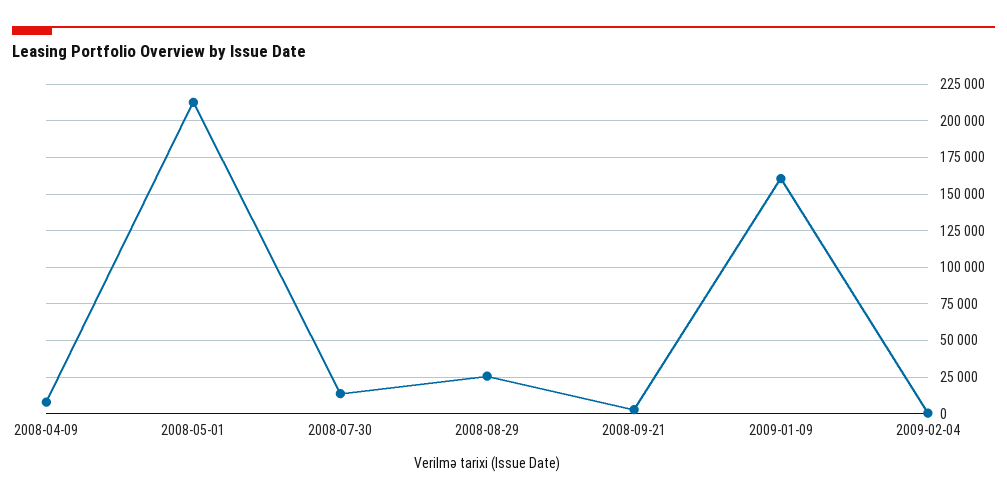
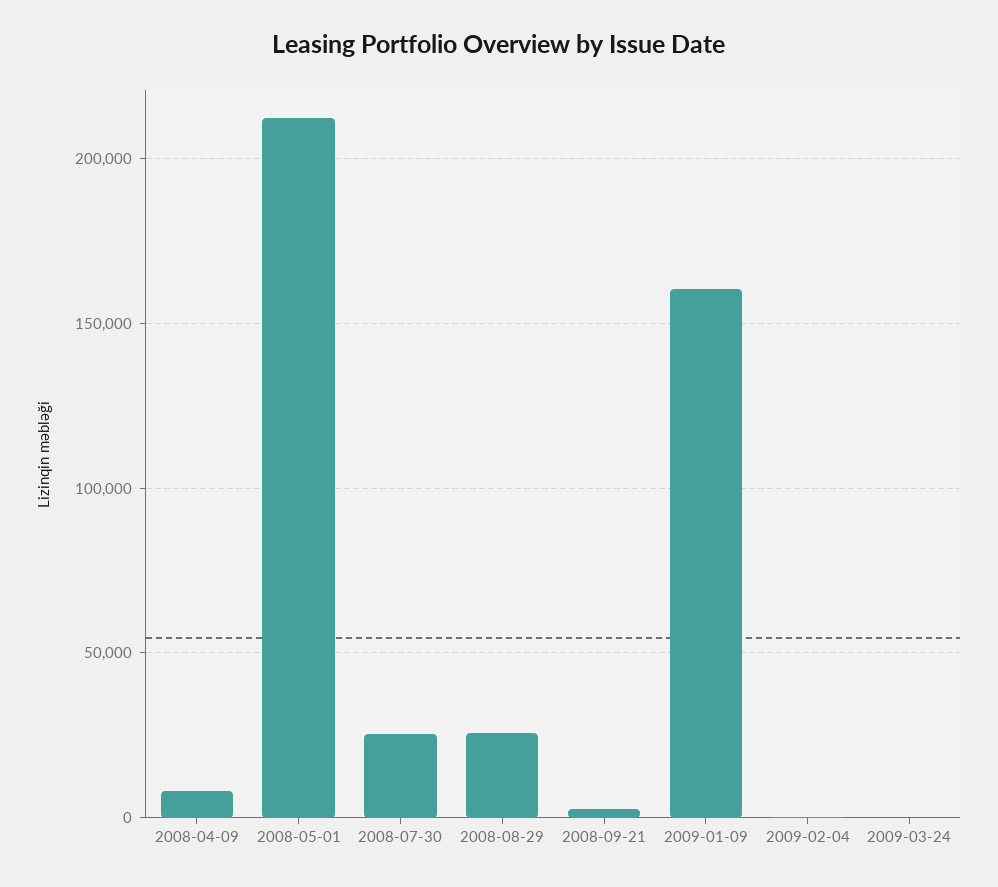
2008-07-30: 15000 -> 25000
2009-03-24: none -> 0

